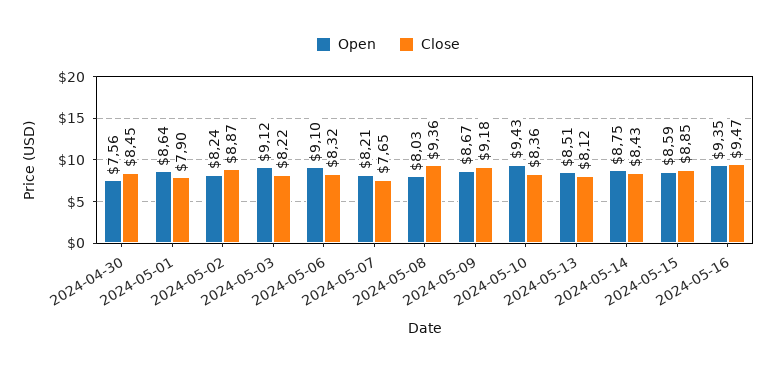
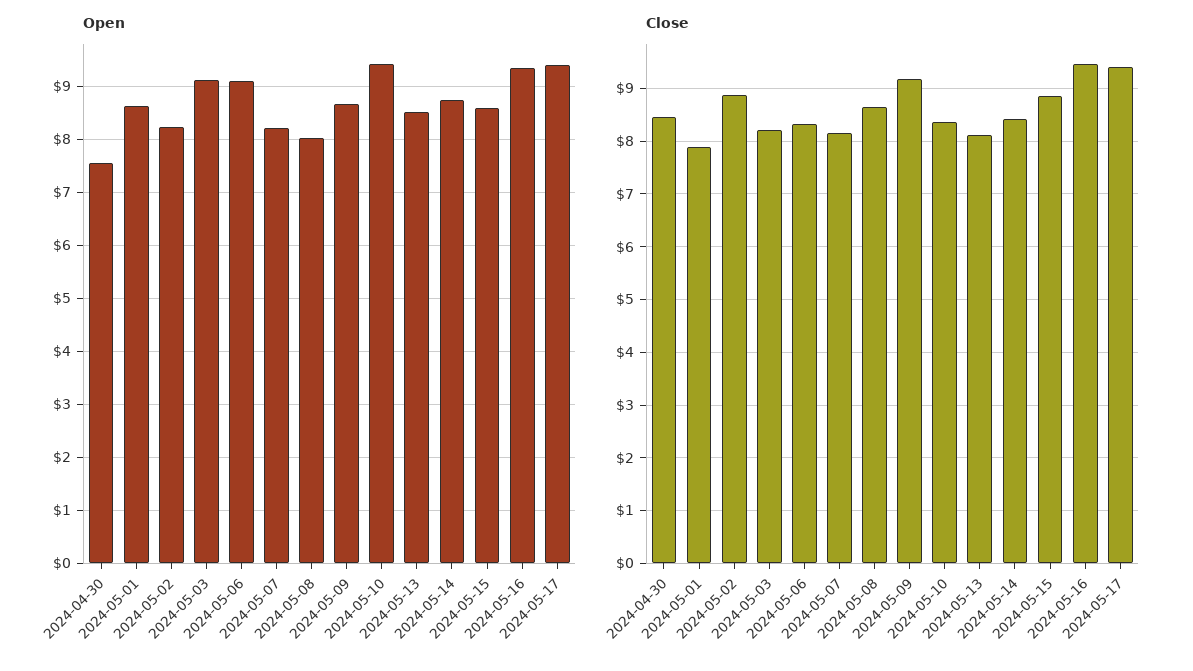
Close, 2024-05-07: 7.65 -> 8.2
Close, 2024-05-08: 9.36 -> 8.6
Open, 2024-05-17: none -> 9.4
Close, 2024-05-17: none -> 9.4

